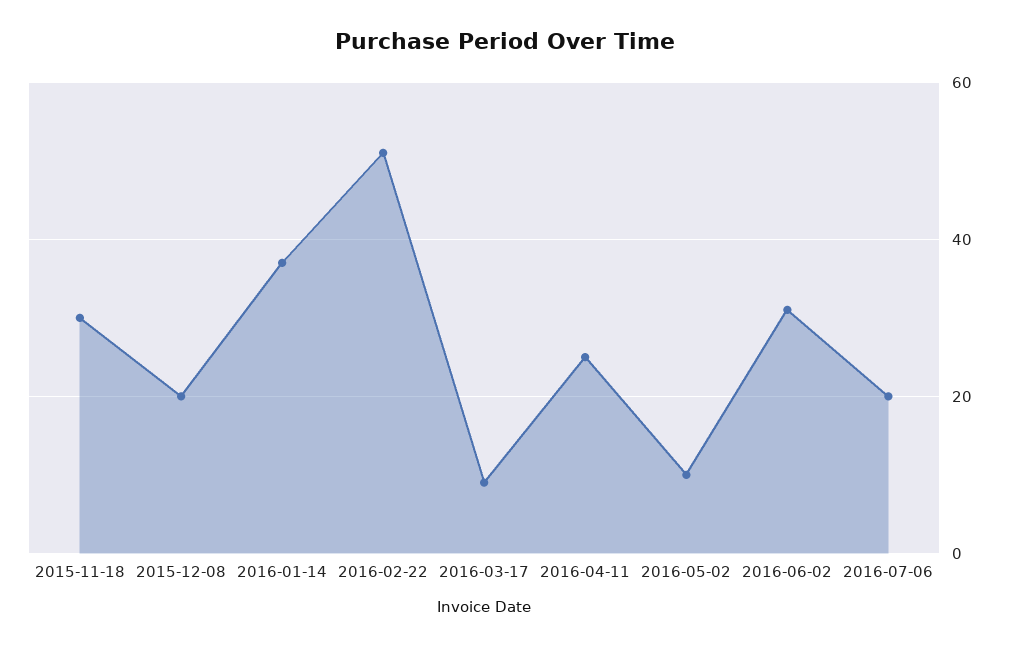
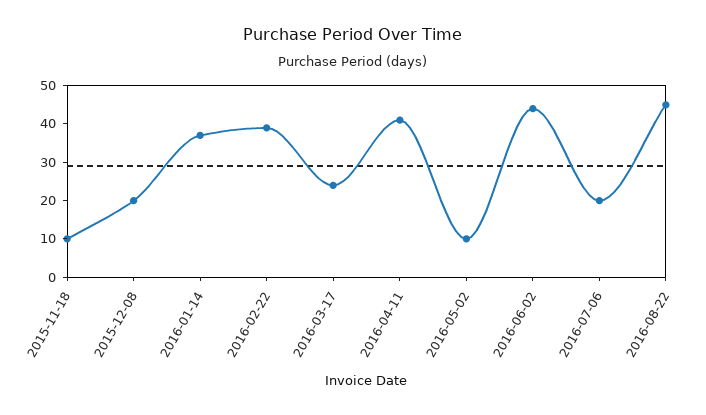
2015-11-18: 30 -> 10
2016-02-22: 50 -> 40
2016-03-17: 10 -> 25
2016-04-11: 25 -> 40
2016-06-02: 30 -> 45
2016-08-22: none -> 45

